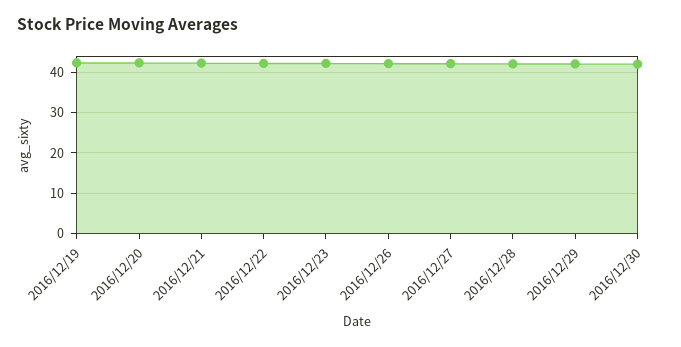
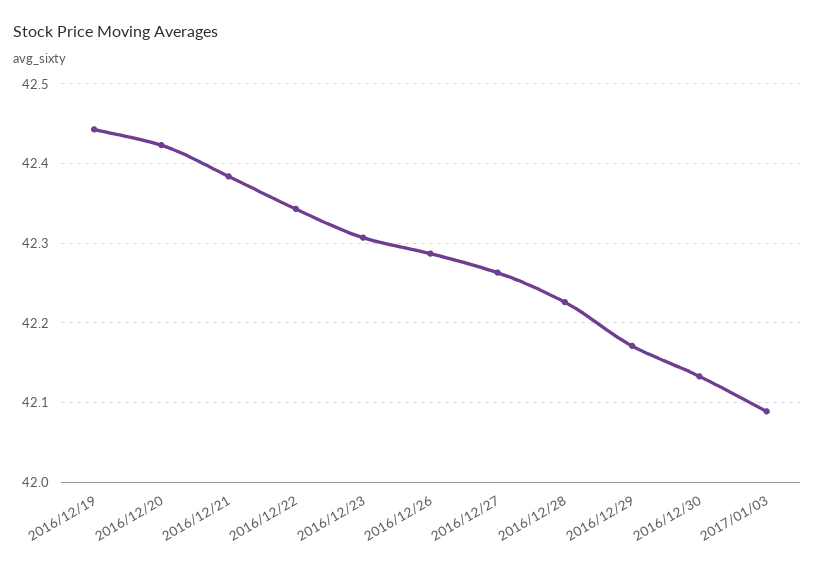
2017/01/03: none -> 42.09

